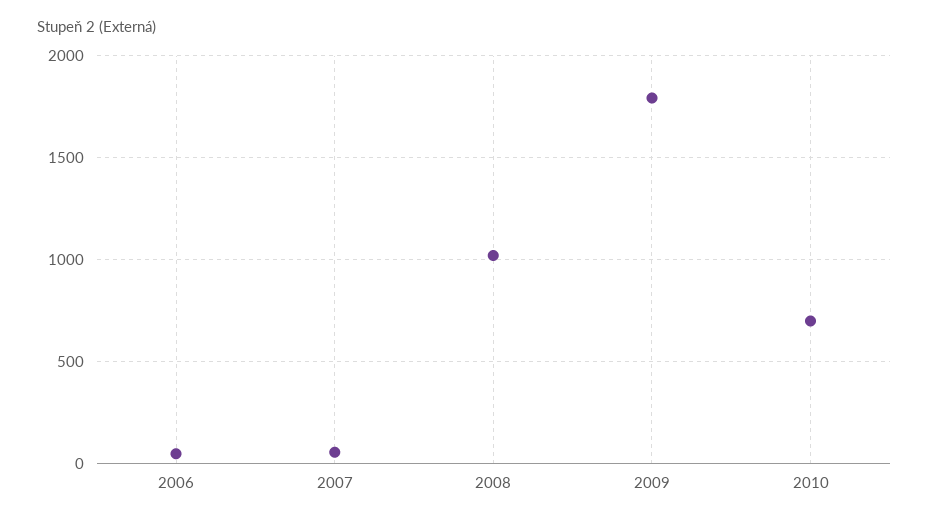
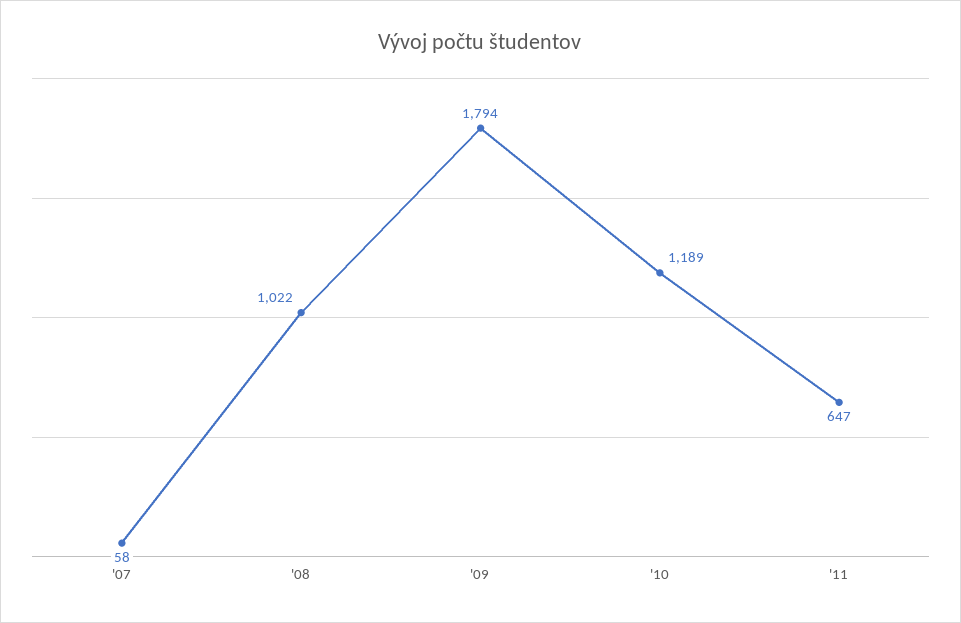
2006: 50 -> none
2010: 700 -> 1189
'11: none -> 647

